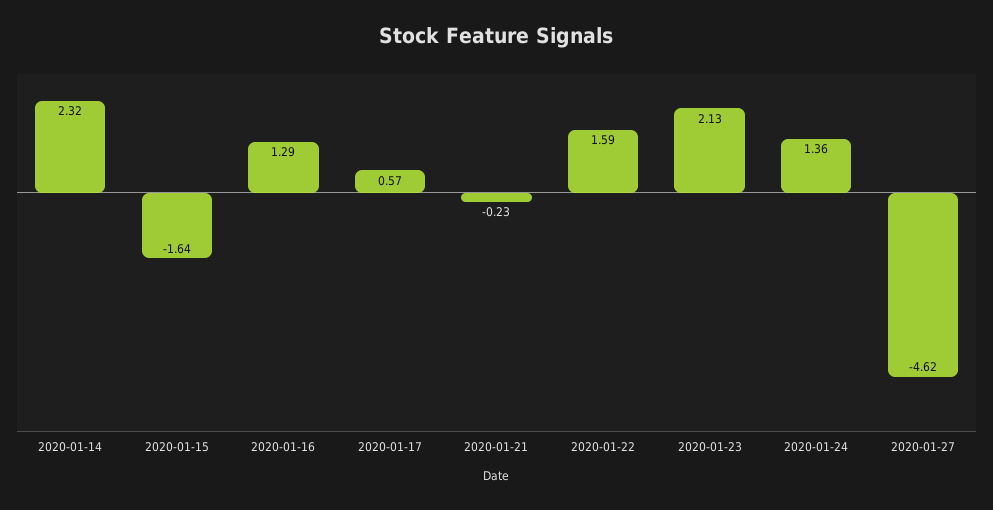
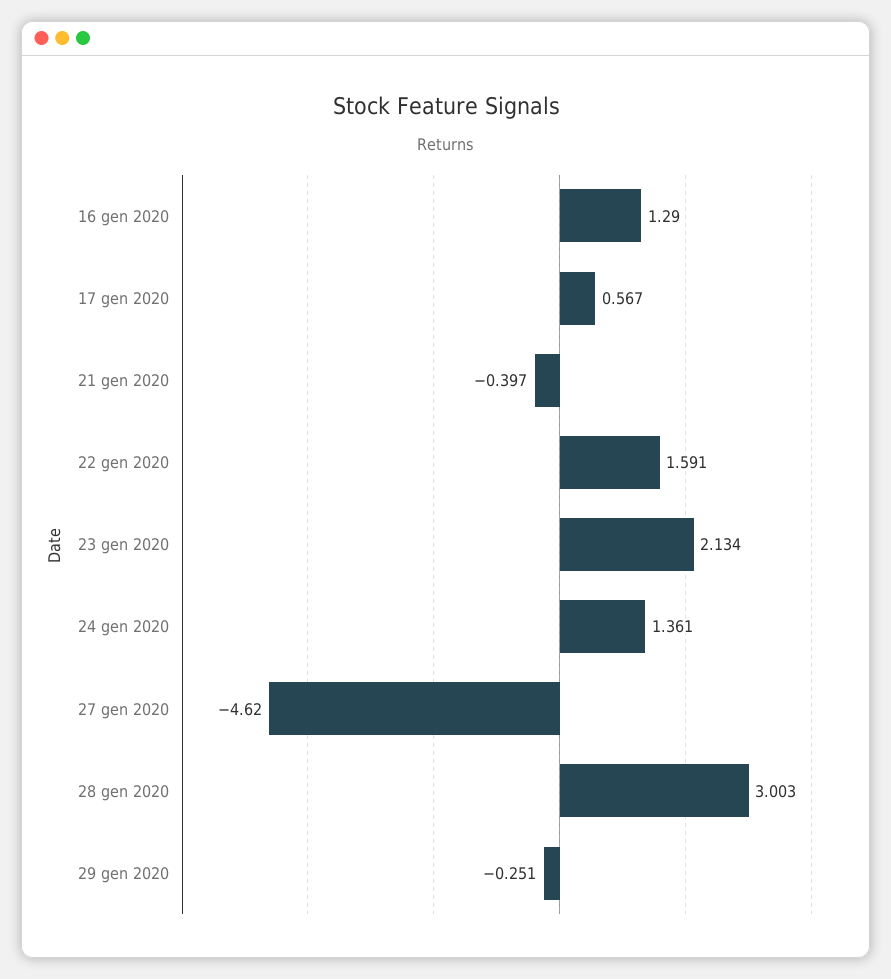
2020-01-14: 2.32 -> none
2020-01-15: -1.64 -> none
2020-01-21: -0.23 -> -0.397
28 gen 2020: none -> 3.003
29 gen 2020: none -> -0.251

